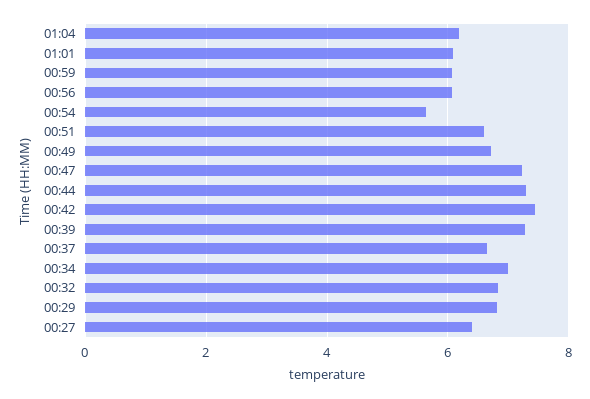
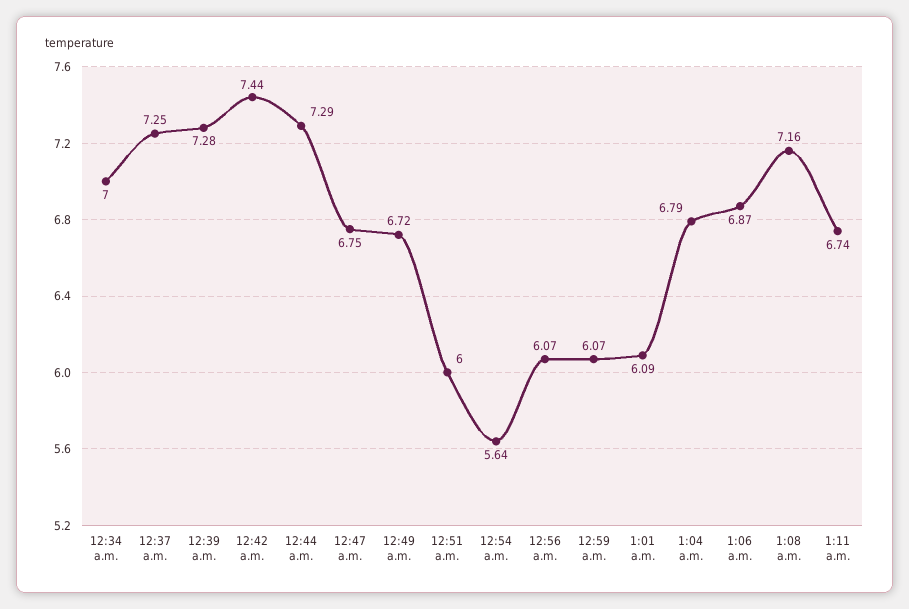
01:04: 6.2 -> 6.79
00:51: 6.6 -> 6
00:47: 7.2 -> 6.75
00:37: 6.6 -> 7.25
00:32: 6.8 -> none
00:29: 6.8 -> none
00:27: 6.4 -> none
1:06 a.m.: none -> 6.87
1:08 a.m.: none -> 7.16
1:11 a.m.: none -> 6.74

